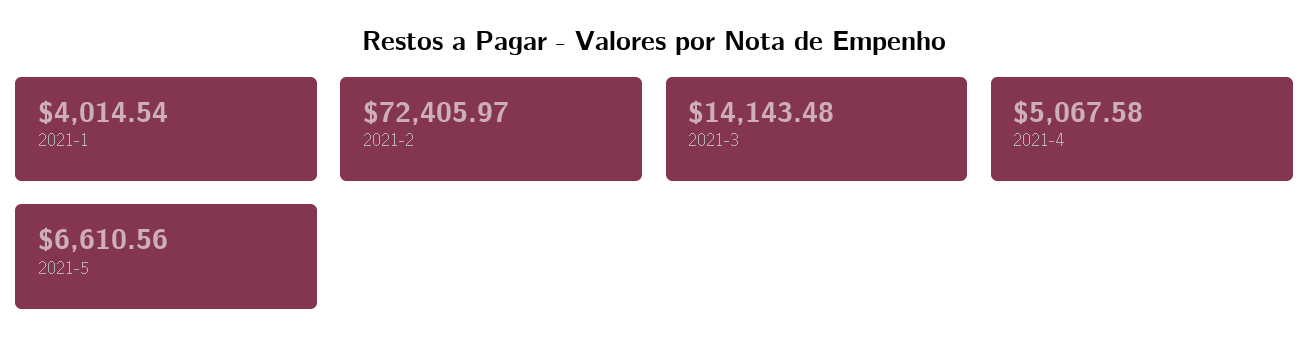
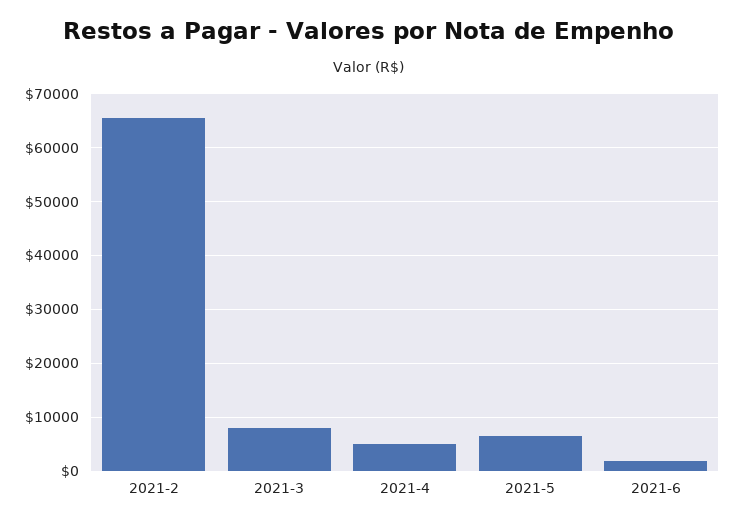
2021-1: 4014.54 -> none
2021-2: 72405.97 -> 66000
2021-3: 14143.48 -> 8000
2021-6: none -> 2000

